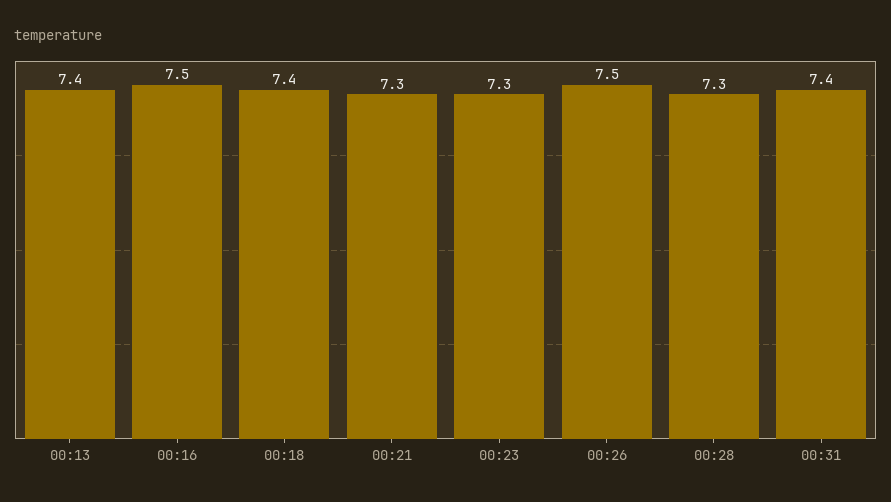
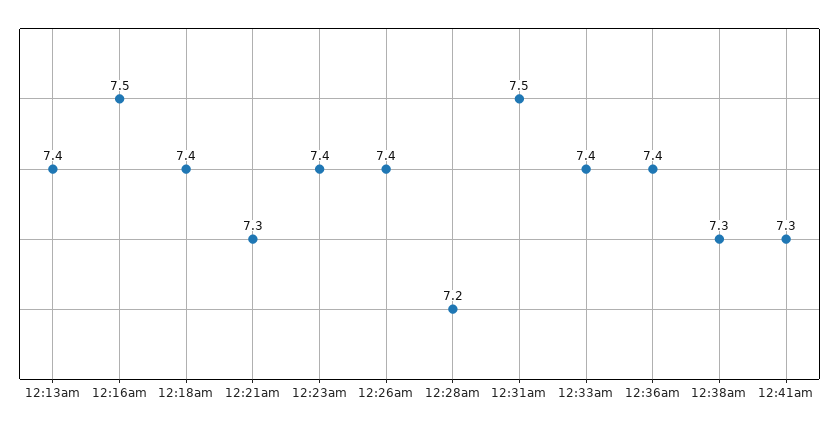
00:23: 7.3 -> 7.4
00:26: 7.5 -> 7.4
00:28: 7.3 -> 7.2
00:31: 7.4 -> 7.5
12:33am: none -> 7.4
12:36am: none -> 7.4
12:38am: none -> 7.3
12:41am: none -> 7.3

